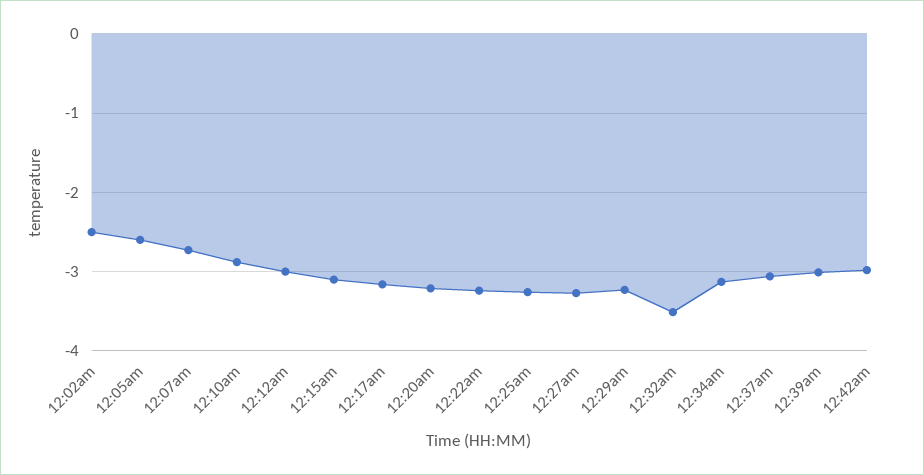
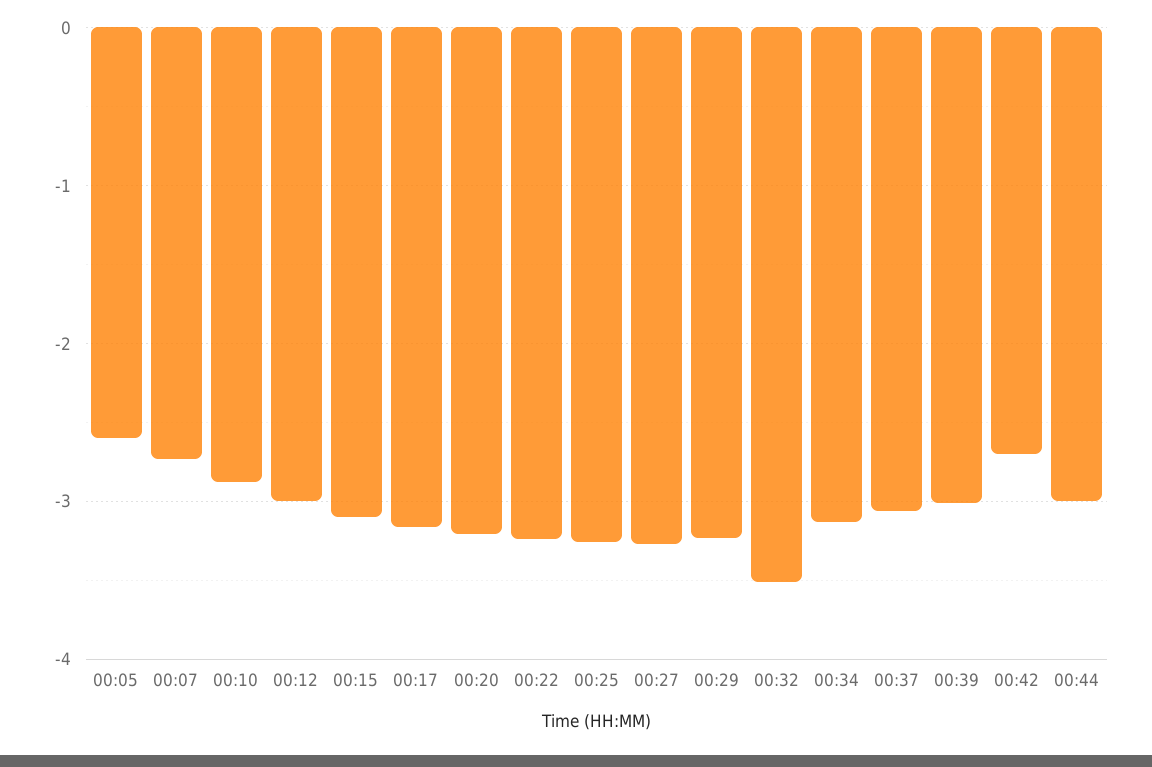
12:02am: -2.5 -> none
12:42am: -3 -> -2.7
00:44: none -> -3

